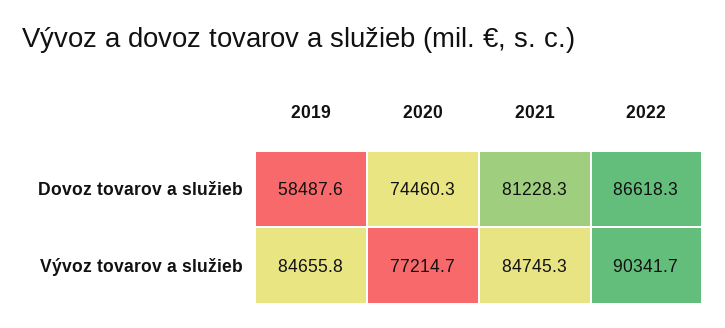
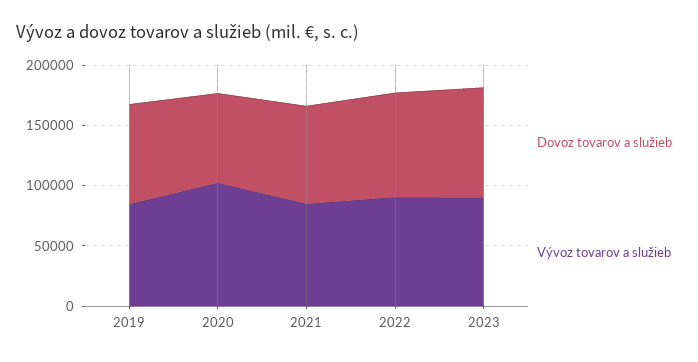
Dovoz tovarov a služieb, 2019: 58487.6 -> 80000
Vývoz tovarov a služieb, 2020: 77214.7 -> 100000
Dovoz tovarov a služieb, 2023: none -> 90000
Vývoz tovarov a služieb, 2023: none -> 90000

